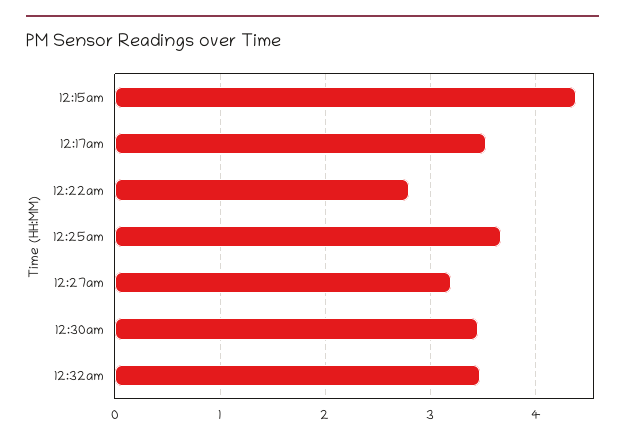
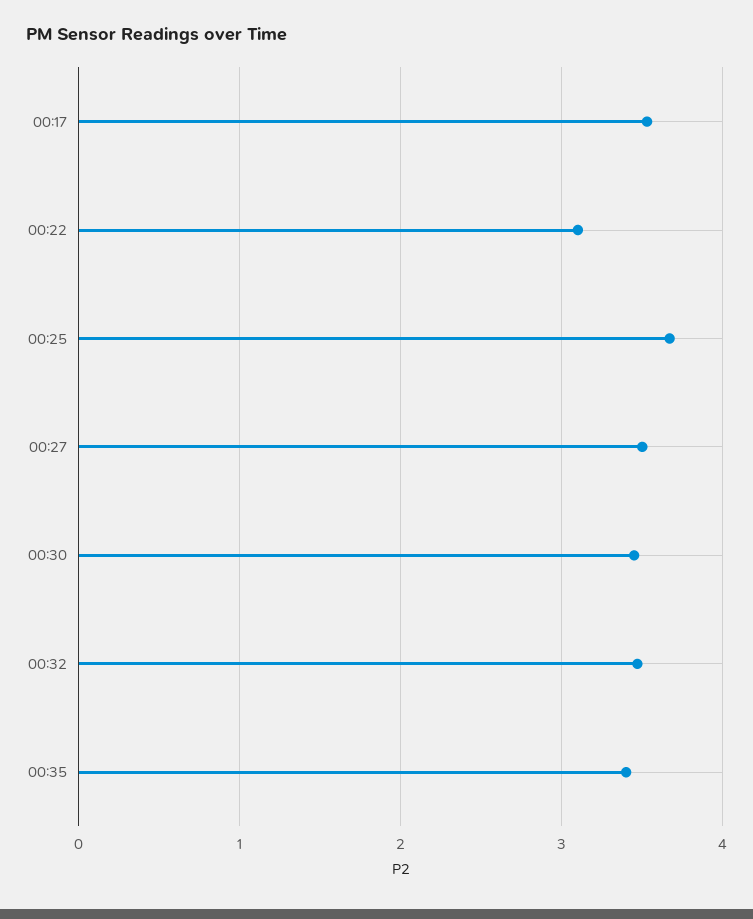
12:15am: 4.4 -> none
12:22am: 2.8 -> 3.1
12:27am: 3.2 -> 3.5
00:35: none -> 3.4

